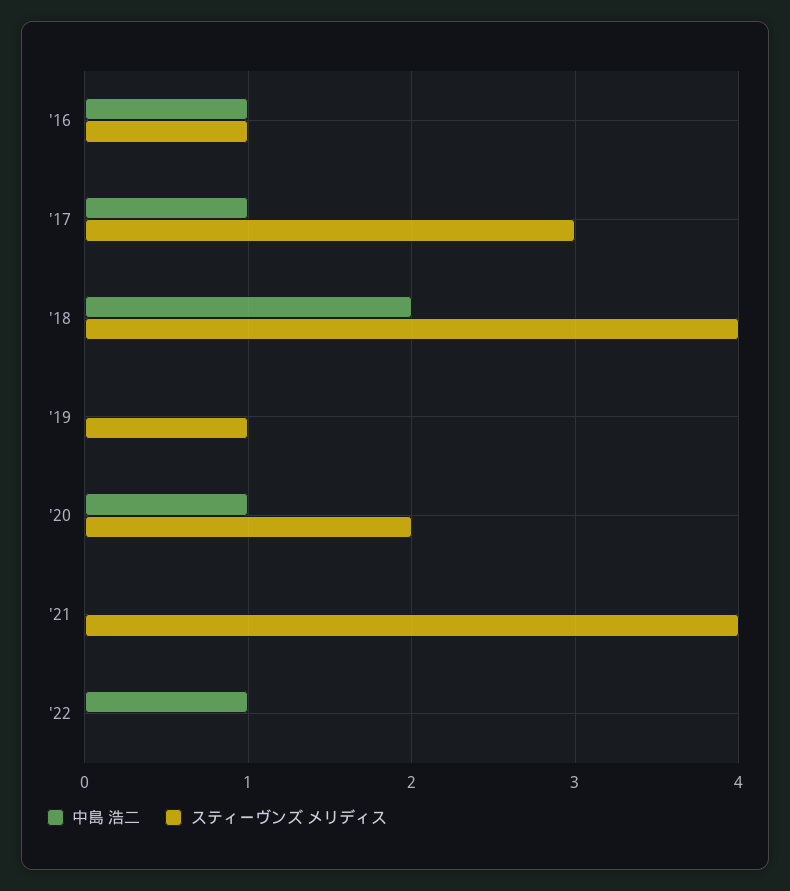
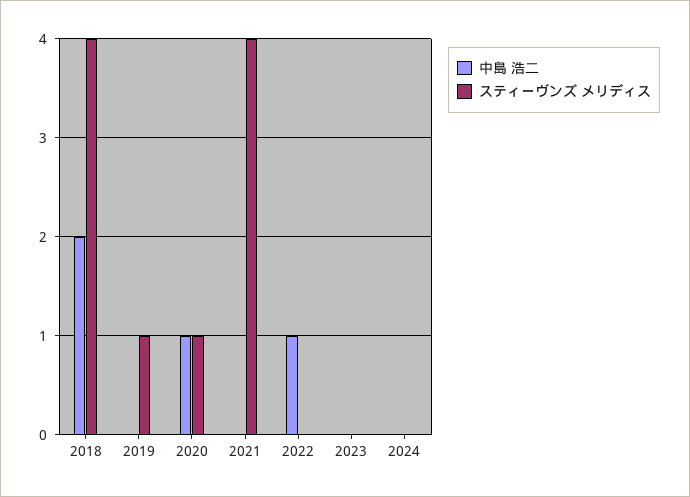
中島 浩二, '16: 1 -> none
スティーヴンズ メリディス, '16: 1 -> none
中島 浩二, '17: 1 -> none
スティーヴンズ メリディス, '17: 3 -> none
スティーヴンズ メリディス, '20: 2 -> 1
中島 浩二, 2023: none -> 0
スティーヴンズ メリディス, 2023: none -> 0
中島 浩二, 2024: none -> 0
スティーヴンズ メリディス, 2024: none -> 0

